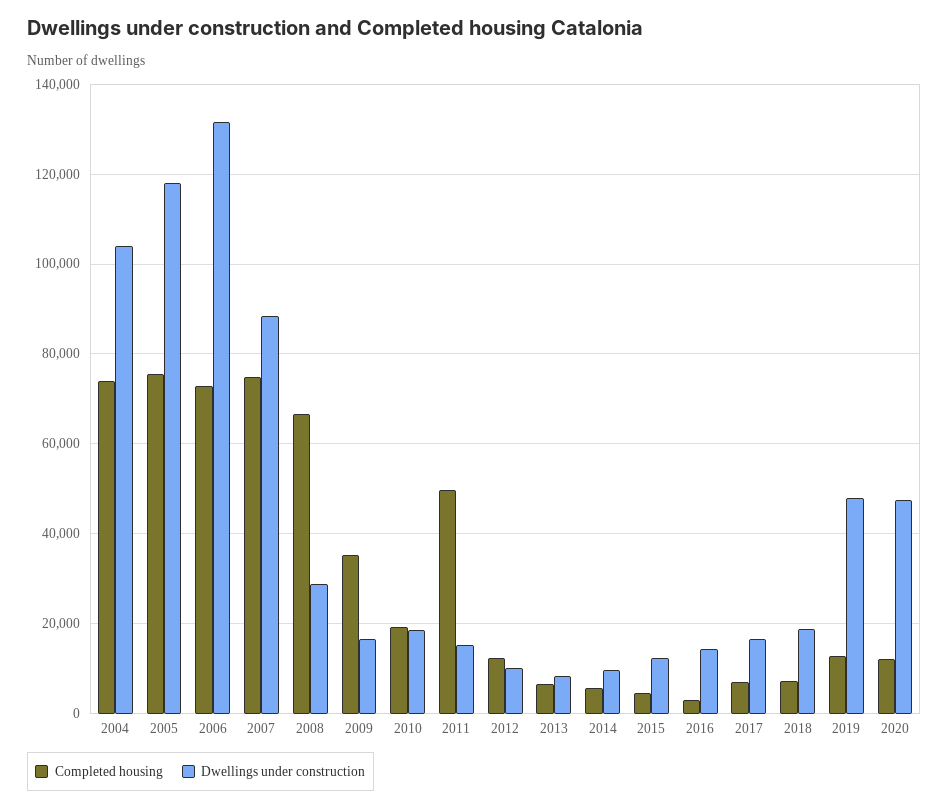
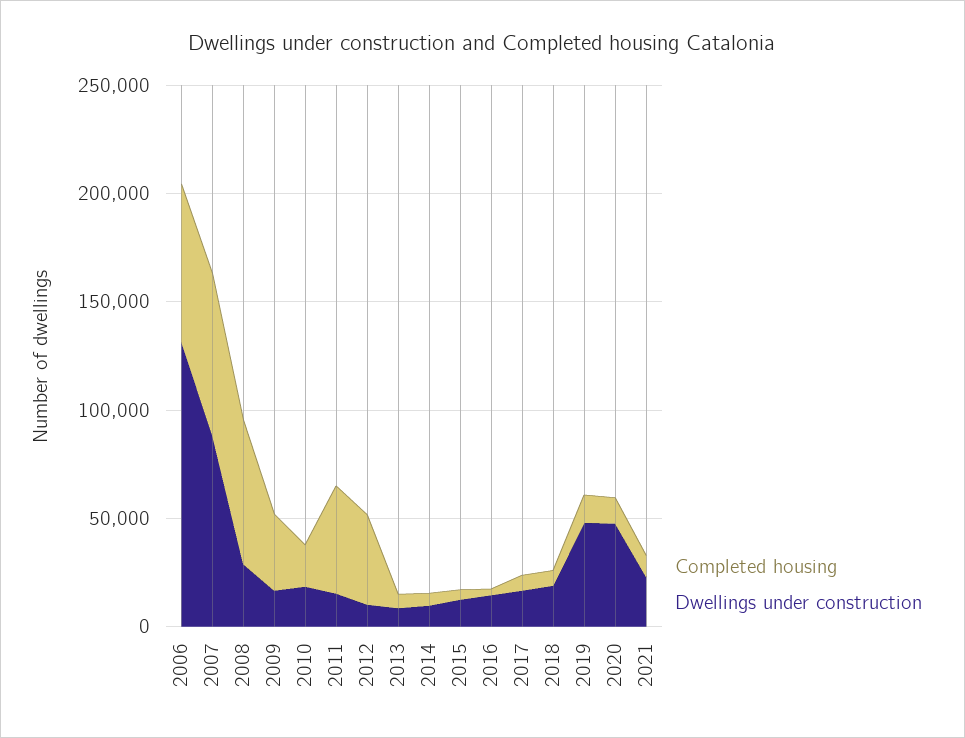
Completed housing, 2004: 74000 -> none
Dwellings under construction, 2004: 104000 -> none
Completed housing, 2005: 76000 -> none
Dwellings under construction, 2005: 118000 -> none
Completed housing, 2012: 12000 -> 40000
Completed housing, 2021: none -> 10000
Dwellings under construction, 2021: none -> 20000

